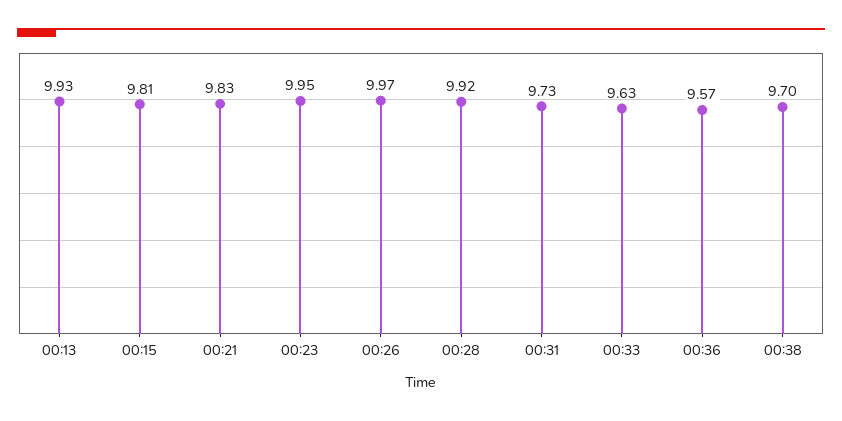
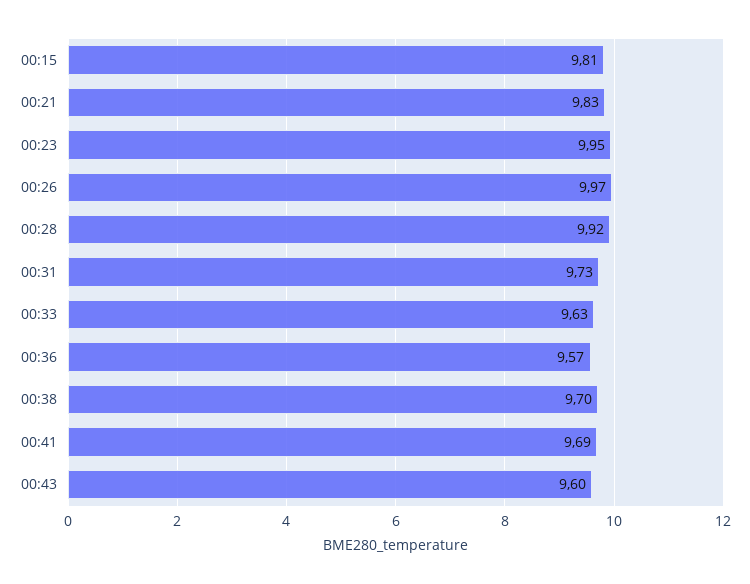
00:13: 9.93 -> none
00:41: none -> 9.69
00:43: none -> 9.6

